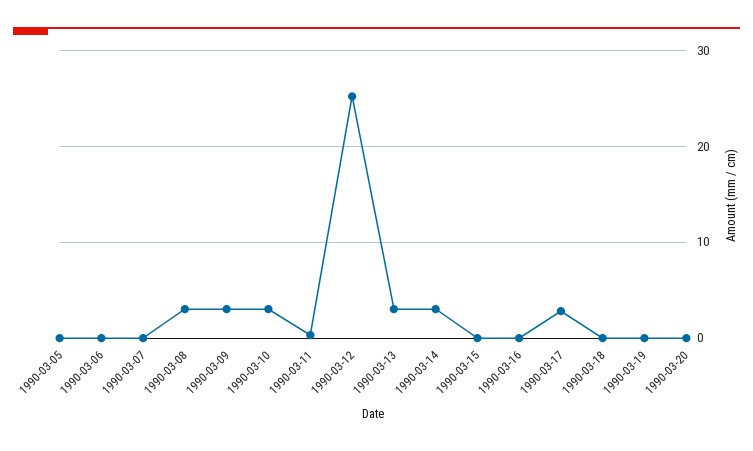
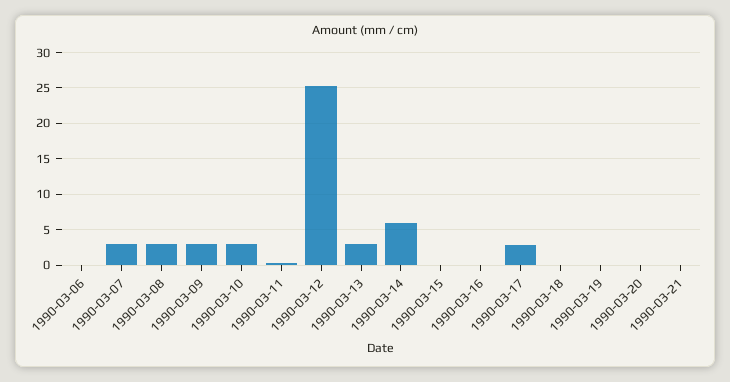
1990-03-05: 0 -> none
1990-03-07: 0 -> 3
1990-03-14: 3 -> 6
1990-03-21: none -> 0

